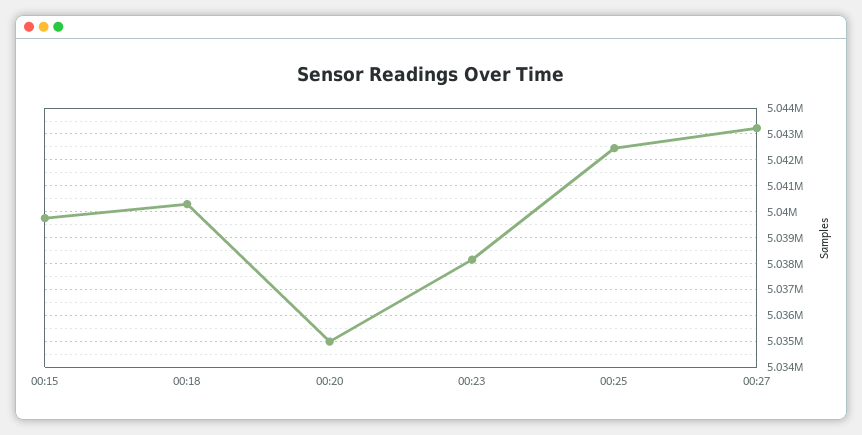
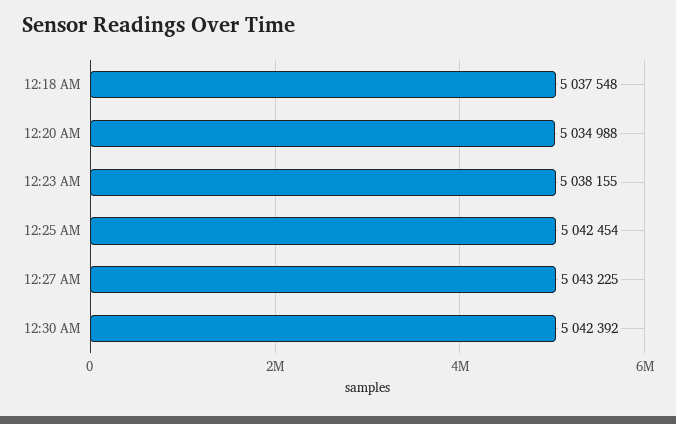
00:15: 5039750 -> none
00:18: 5040250 -> 5037548
12:30 AM: none -> 5042392

